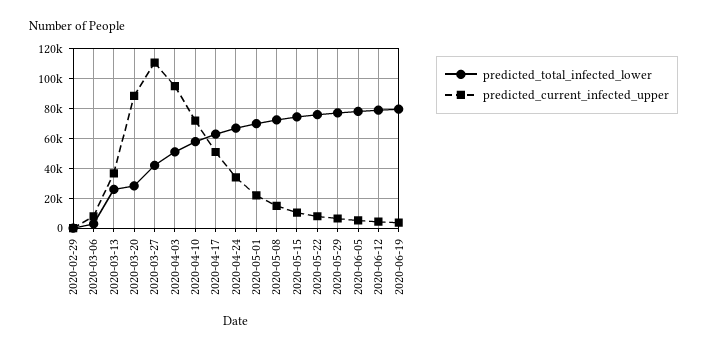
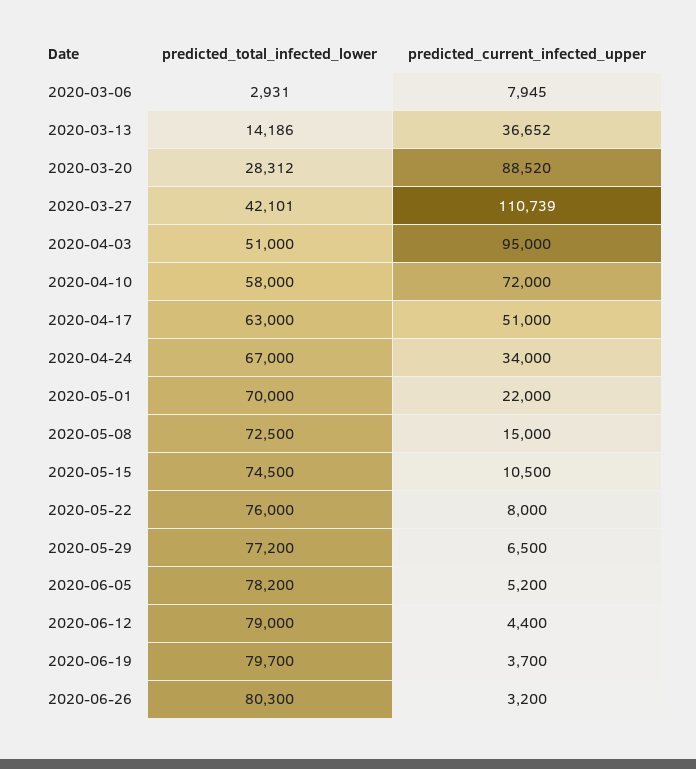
predicted_total_infected_lower, 2020-02-29: 0 -> none
predicted_current_infected_upper, 2020-02-29: 0 -> none
predicted_total_infected_lower, 2020-03-13: 25000 -> 14186
predicted_total_infected_lower, 2020-06-26: none -> 80300
predicted_current_infected_upper, 2020-06-26: none -> 3200

